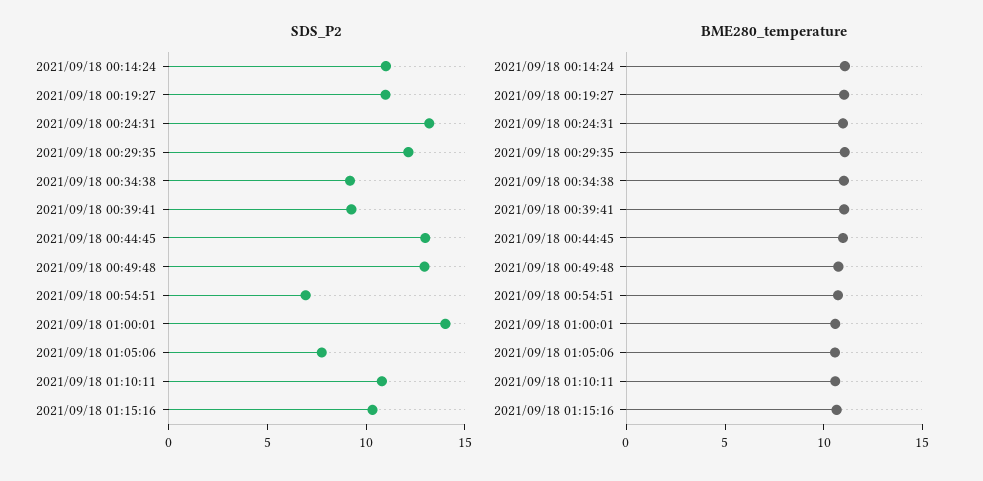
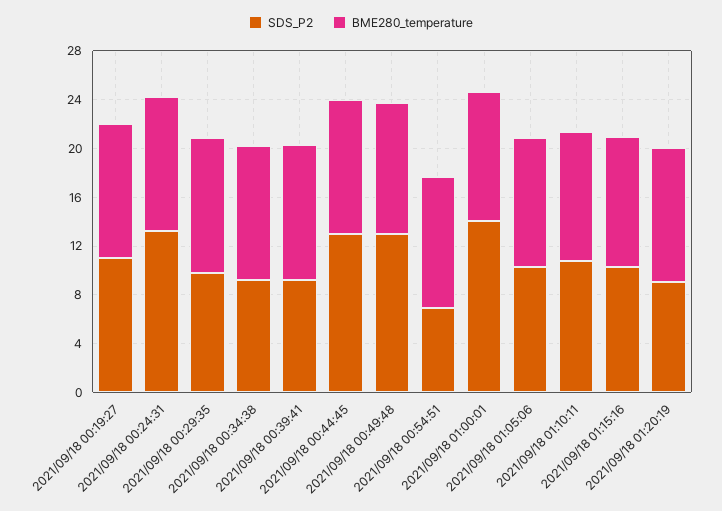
SDS_P2, 2021/09/18 00:14:24: 11 -> none
SDS_P2, 2021/09/18 00:29:35: 12 -> 10
SDS_P2, 2021/09/18 01:05:06: 8 -> 10
BME280_temperature, 2021/09/18 00:14:24: 11 -> none
SDS_P2, 2021/09/18 01:20:19: none -> 9
BME280_temperature, 2021/09/18 01:20:19: none -> 11

